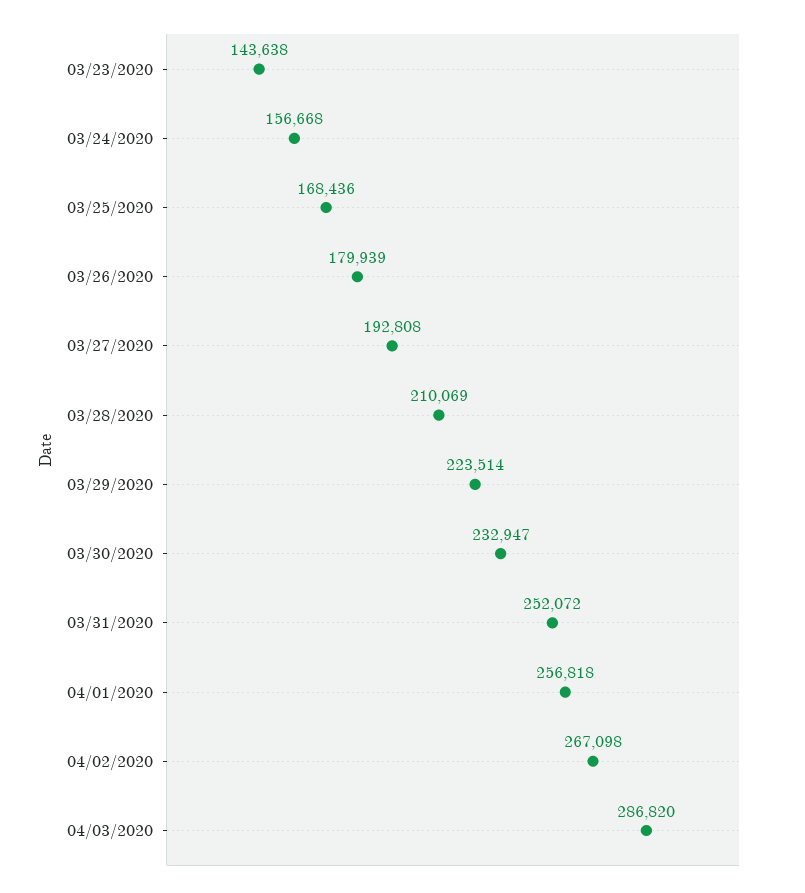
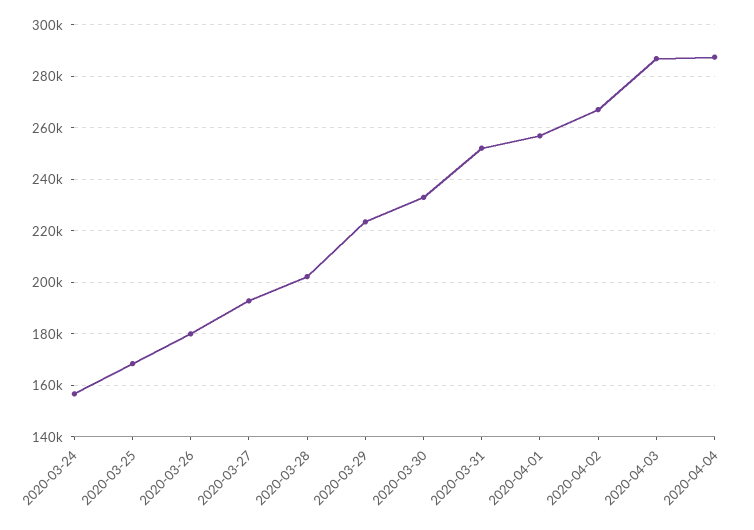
03/23/2020: 143638 -> none
03/28/2020: 210069 -> 202500
2020-04-04: none -> 287500

